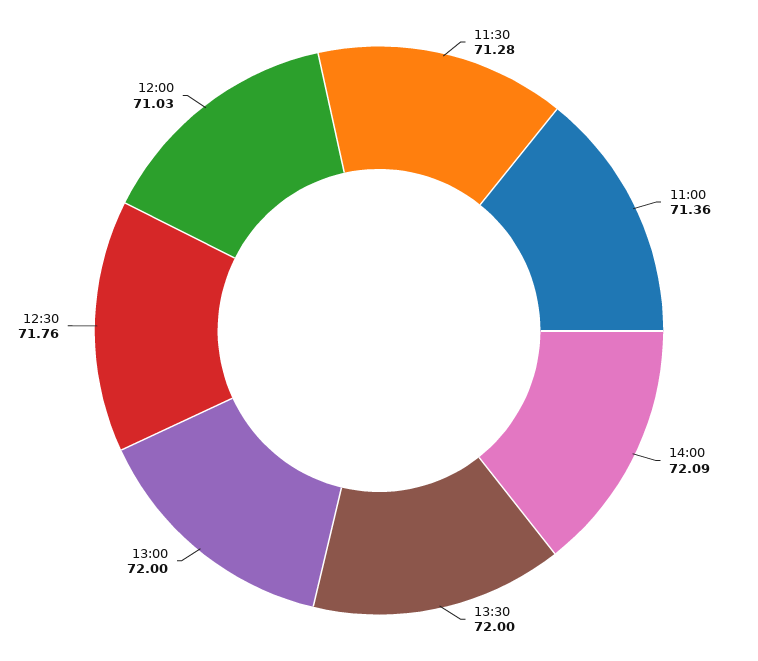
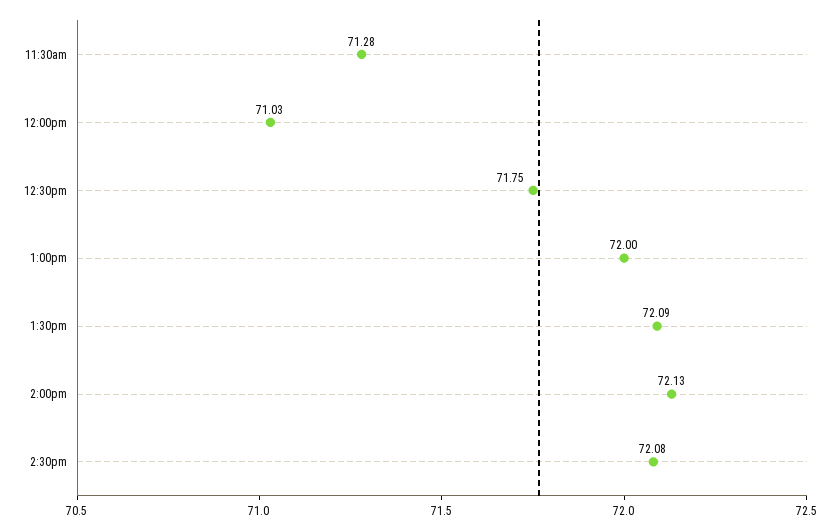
11:00: 71.36 -> none
14:00: 72.09 -> 72.13
13:30: 72 -> 72.09
12:30: 71.76 -> 71.75
2:30pm: none -> 72.08

